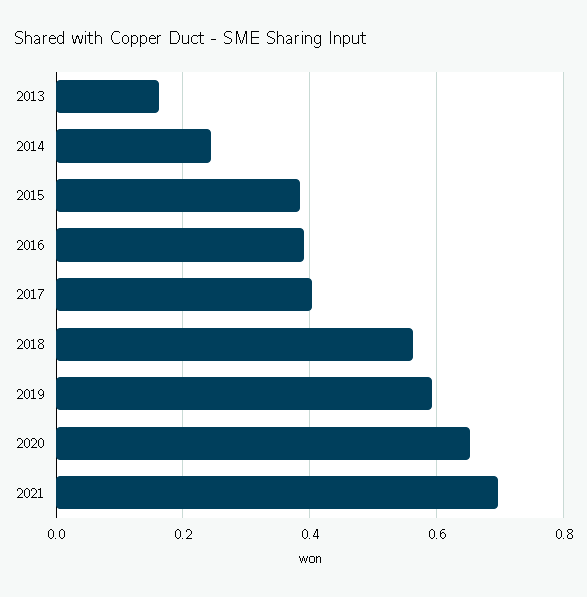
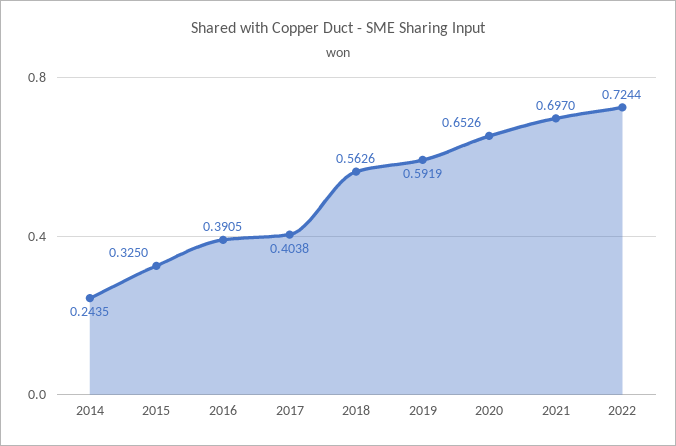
2013: 0.16 -> none
2015: 0.38 -> 0.325
2022: none -> 0.7244

